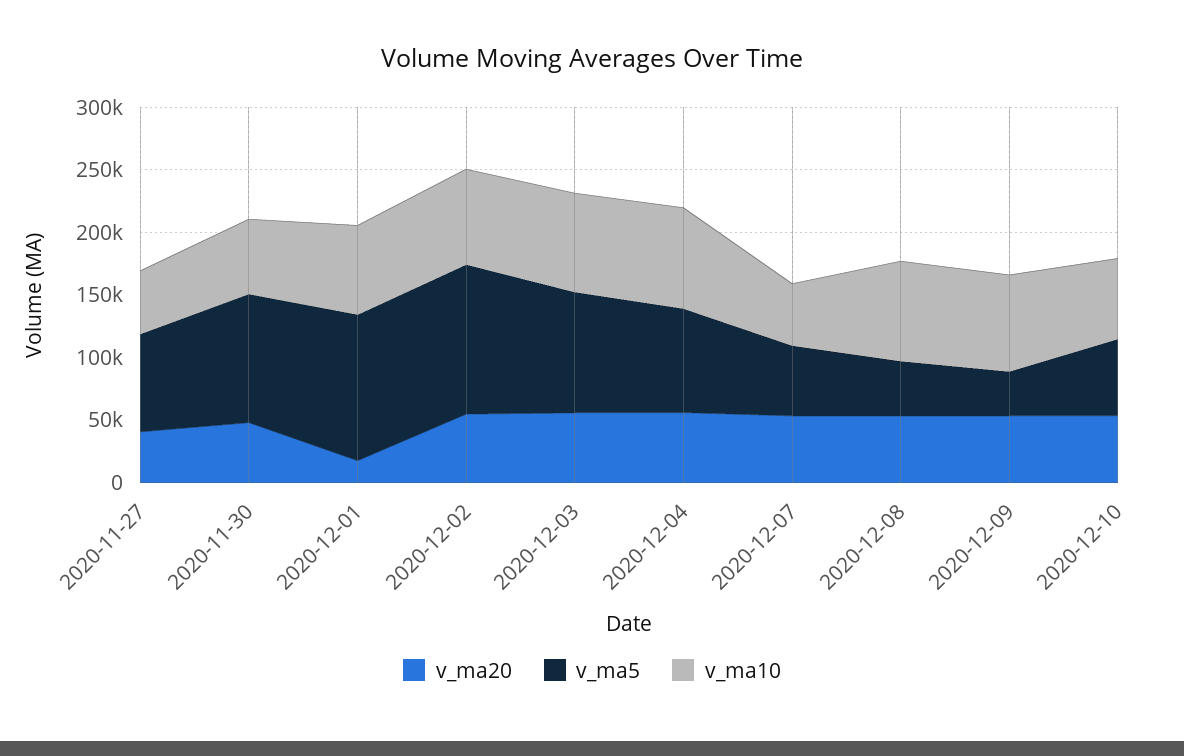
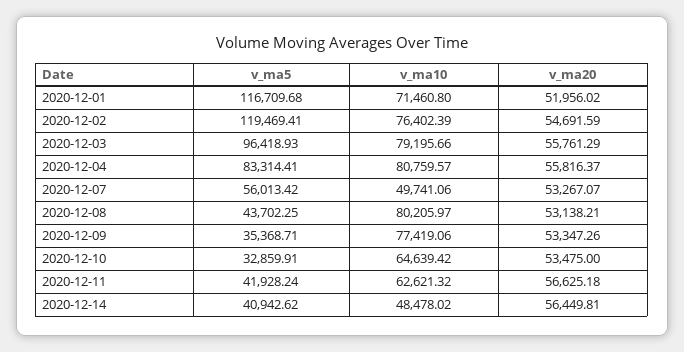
v_ma20, 2020-11-27: 40000 -> none
v_ma5, 2020-11-27: 80000 -> none
v_ma10, 2020-11-27: 50000 -> none
v_ma20, 2020-11-30: 50000 -> none
v_ma5, 2020-11-30: 100000 -> none
v_ma10, 2020-11-30: 60000 -> none
v_ma20, 2020-12-01: 20000 -> 51956.02
v_ma5, 2020-12-10: 60000 -> 32859.91
v_ma5, 2020-12-11: none -> 41928.24
v_ma10, 2020-12-11: none -> 62621.32
v_ma20, 2020-12-11: none -> 56625.18
v_ma5, 2020-12-14: none -> 40942.62
v_ma10, 2020-12-14: none -> 48478.02
v_ma20, 2020-12-14: none -> 56449.81

